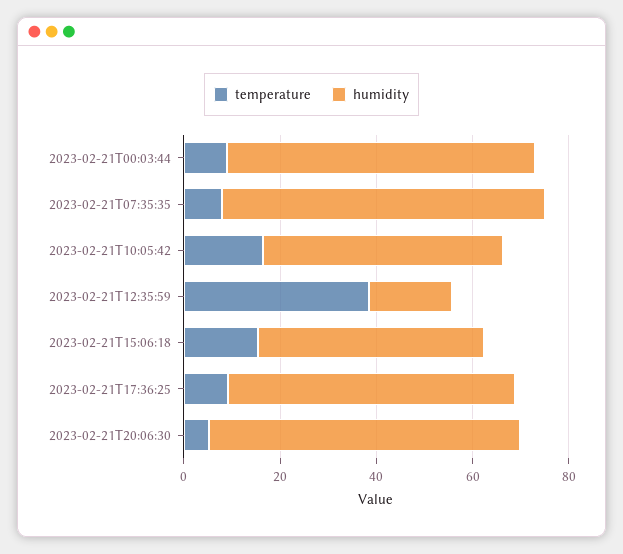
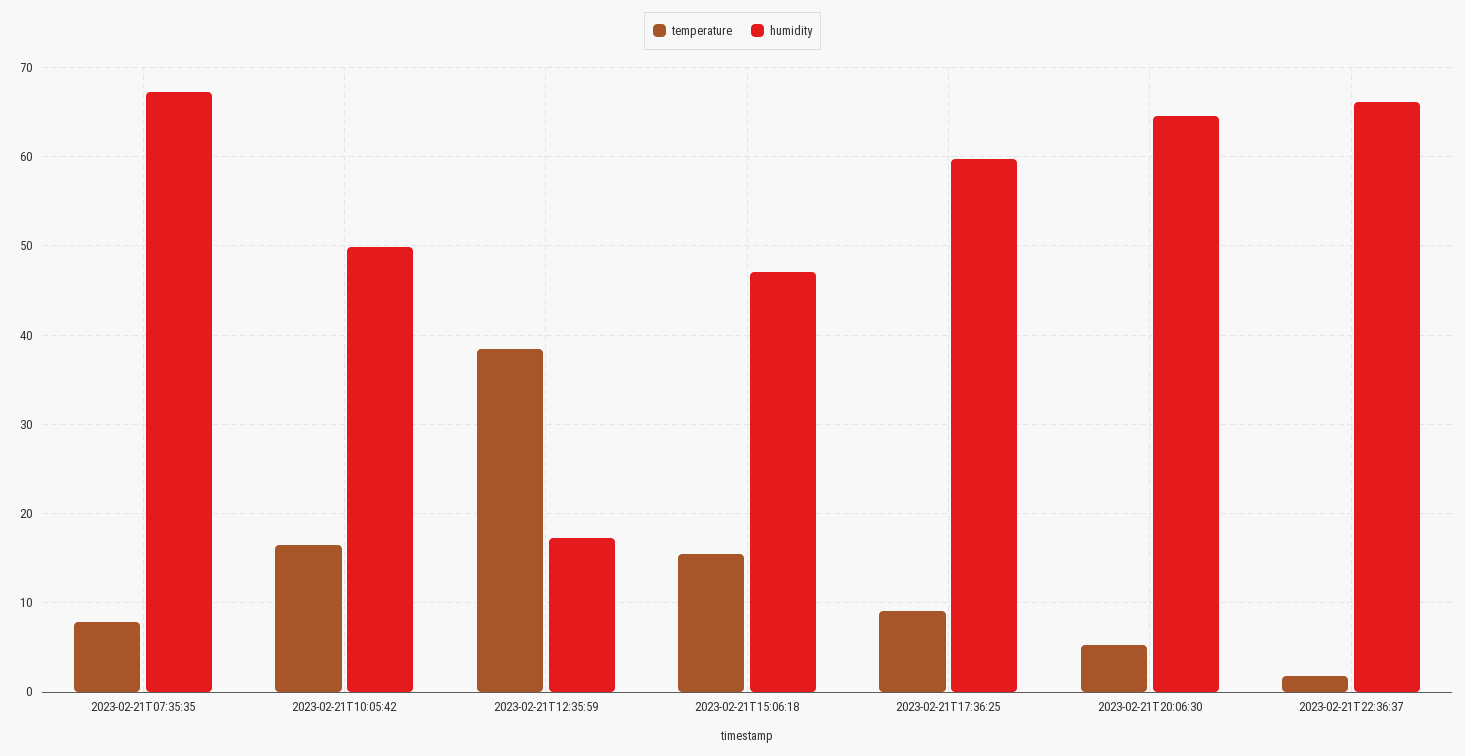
temperature, 2023-02-21T00:03:44: 10 -> none
humidity, 2023-02-21T00:03:44: 65 -> none
temperature, 2023-02-21T22:36:37: none -> 2
humidity, 2023-02-21T22:36:37: none -> 66

